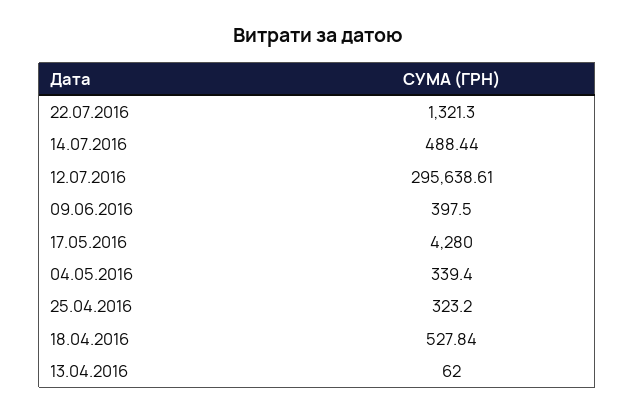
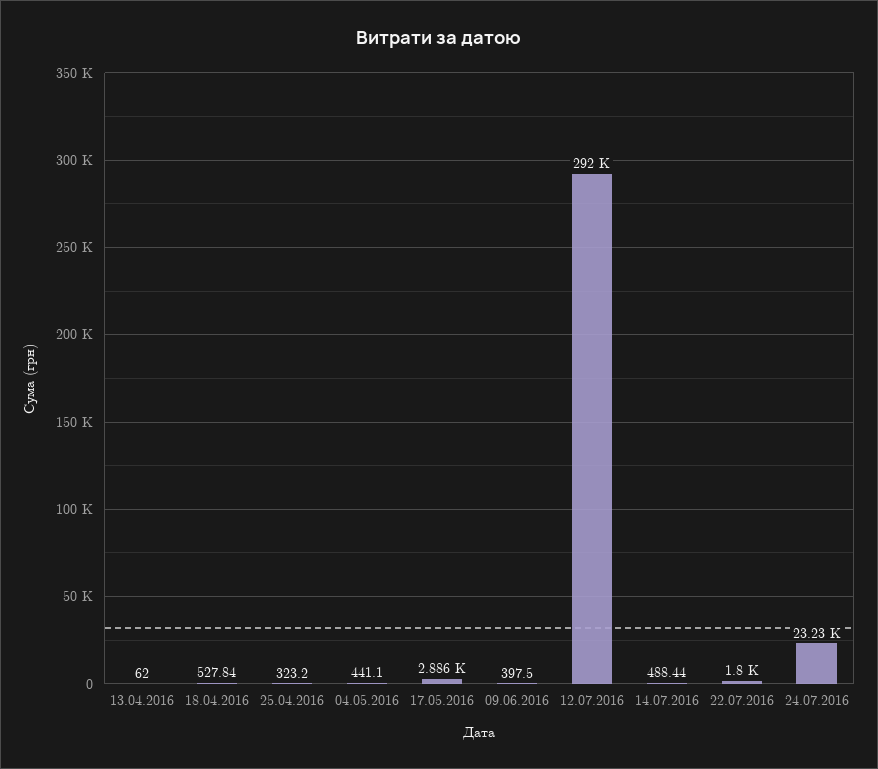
22.07.2016: 1321.3 -> 1800
12.07.2016: 295638.61 -> 292000
17.05.2016: 4280 -> 2886
04.05.2016: 339.4 -> 441.1
24.07.2016: none -> 23230

